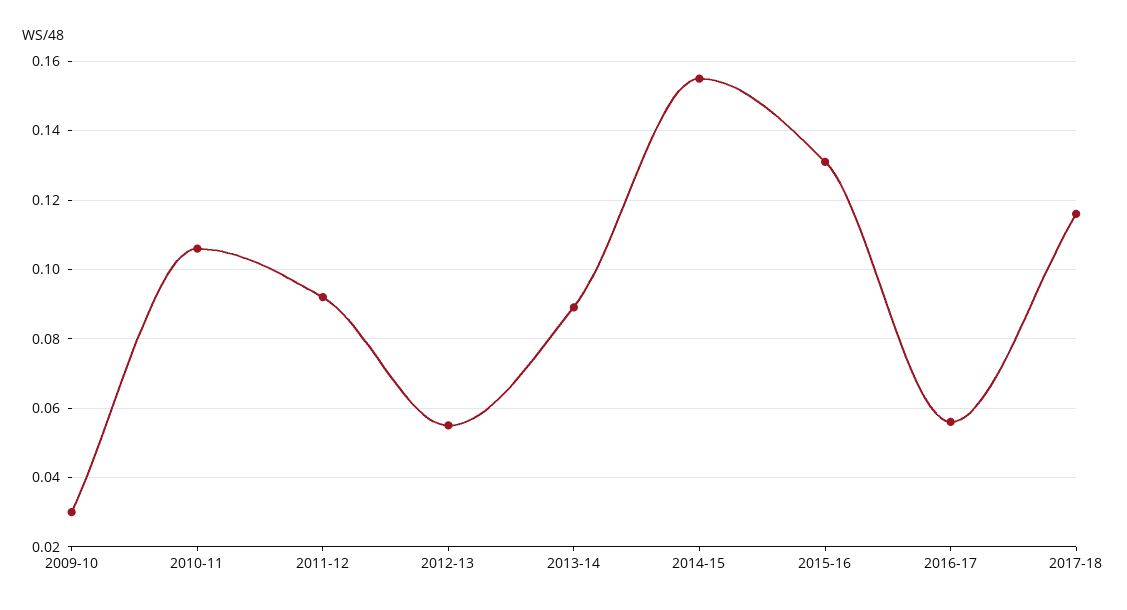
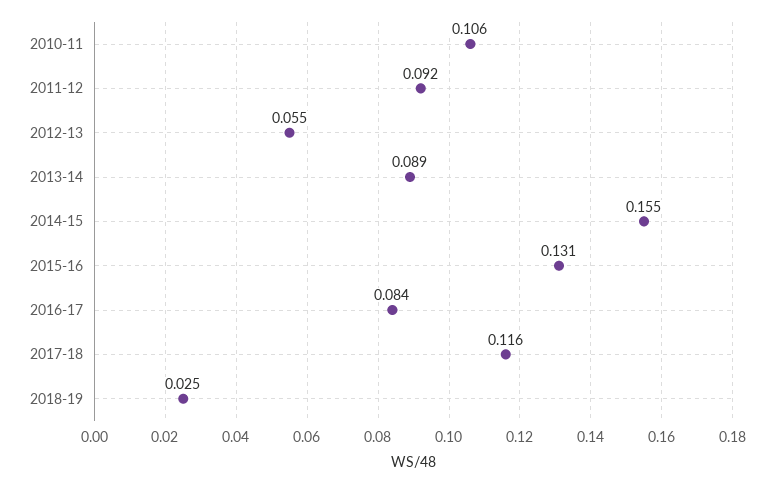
2009-10: 0.03 -> none
2016-17: 0.055 -> 0.084
2018-19: none -> 0.025

